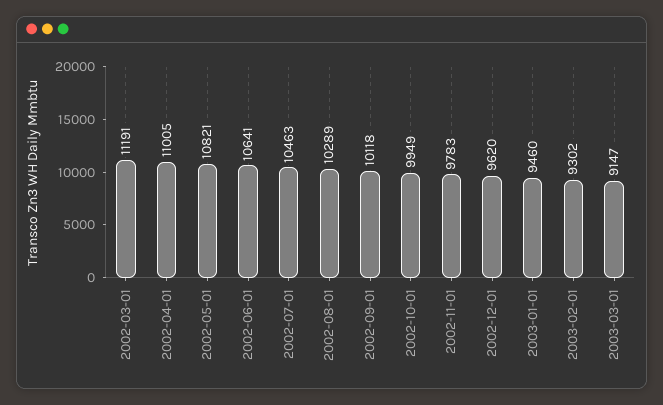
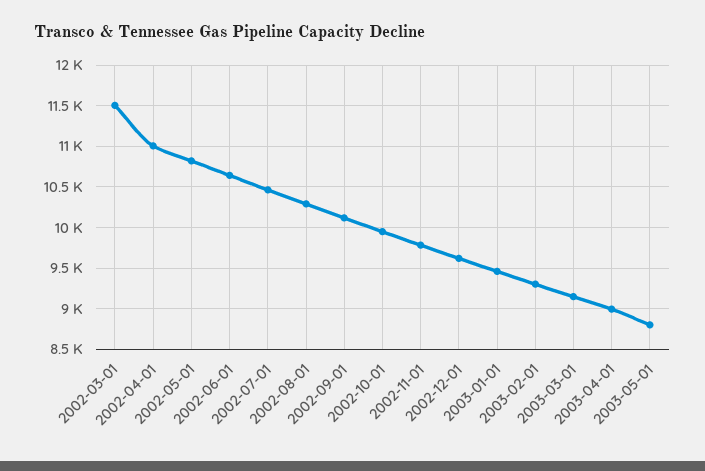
2002-03-01: 11191 -> 11500
2003-04-01: none -> 9000
2003-05-01: none -> 8800

